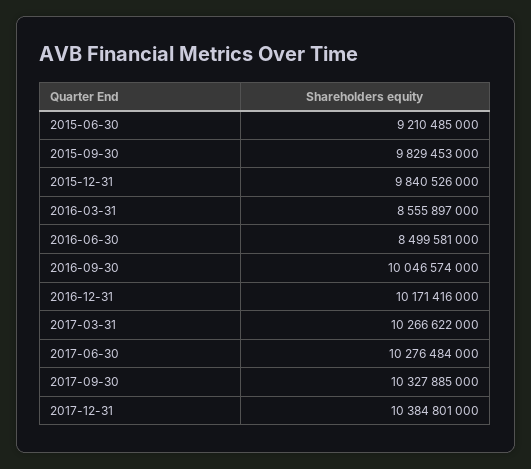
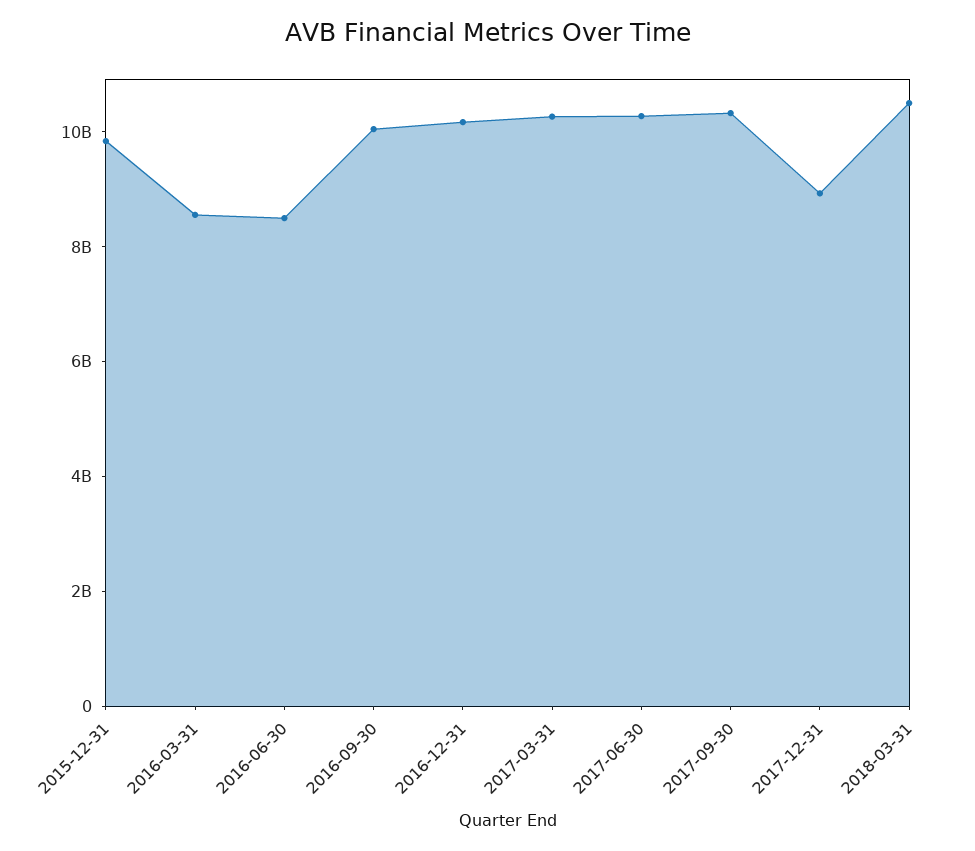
2015-06-30: 9210485000 -> none
2015-09-30: 9829453000 -> none
2017-12-31: 10384801000 -> 9000000000
2018-03-31: none -> 10500000000

